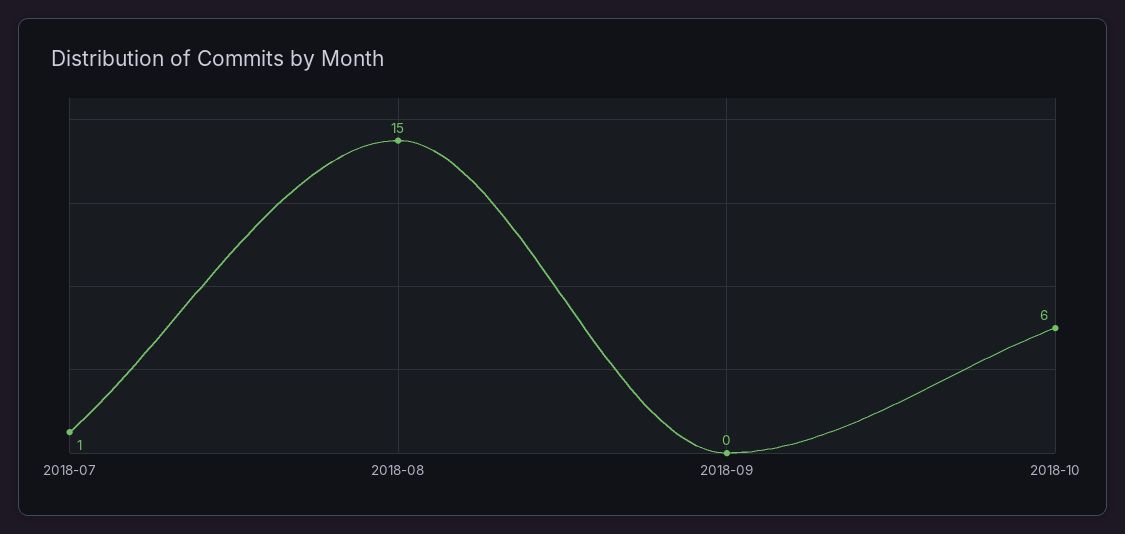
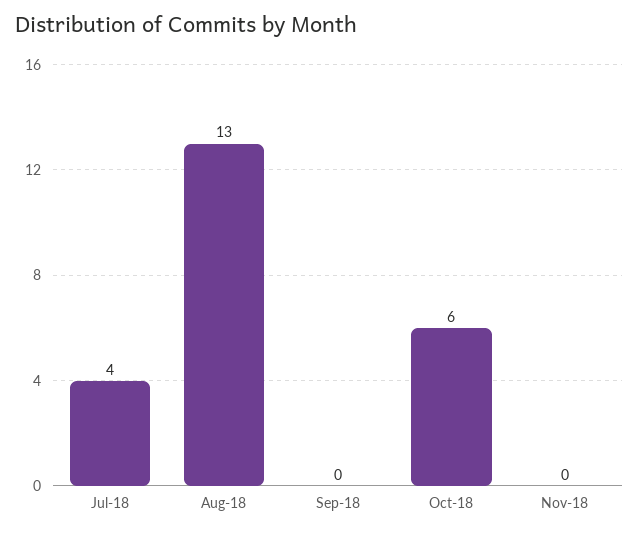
2018-07: 1 -> 4
2018-08: 15 -> 13
Nov-18: none -> 0

